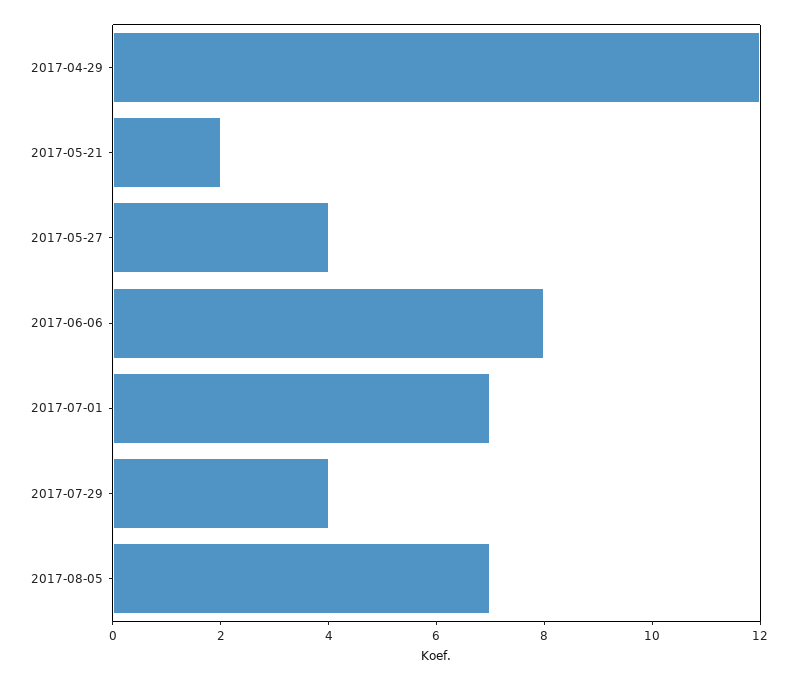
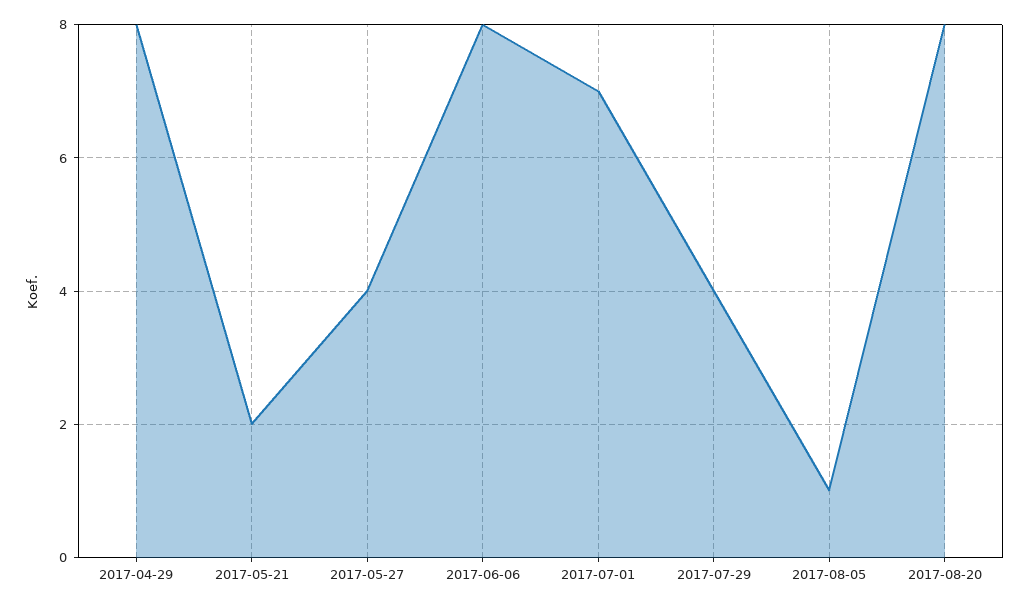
2017-04-29: 12 -> 8
2017-08-05: 7 -> 1
2017-08-20: none -> 8

